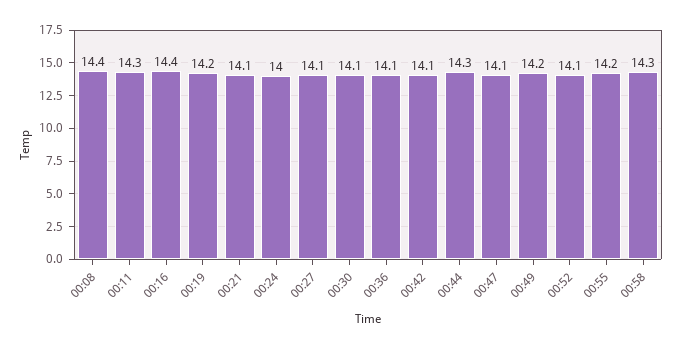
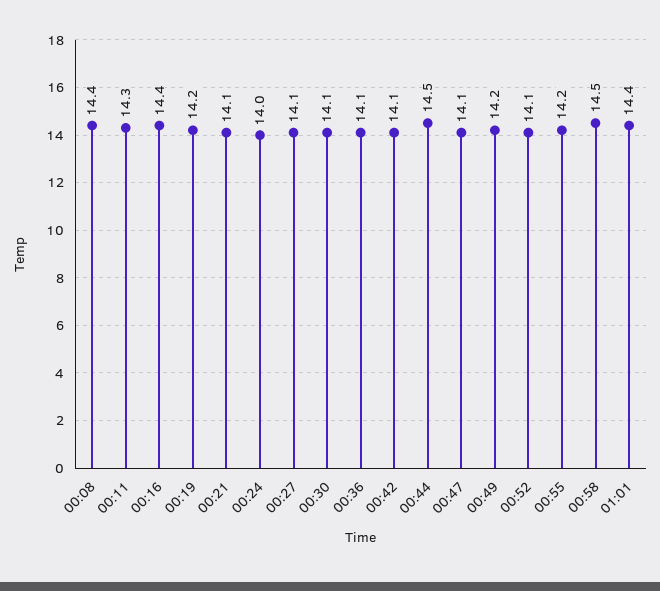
00:44: 14.3 -> 14.5
00:58: 14.3 -> 14.5
01:01: none -> 14.4

